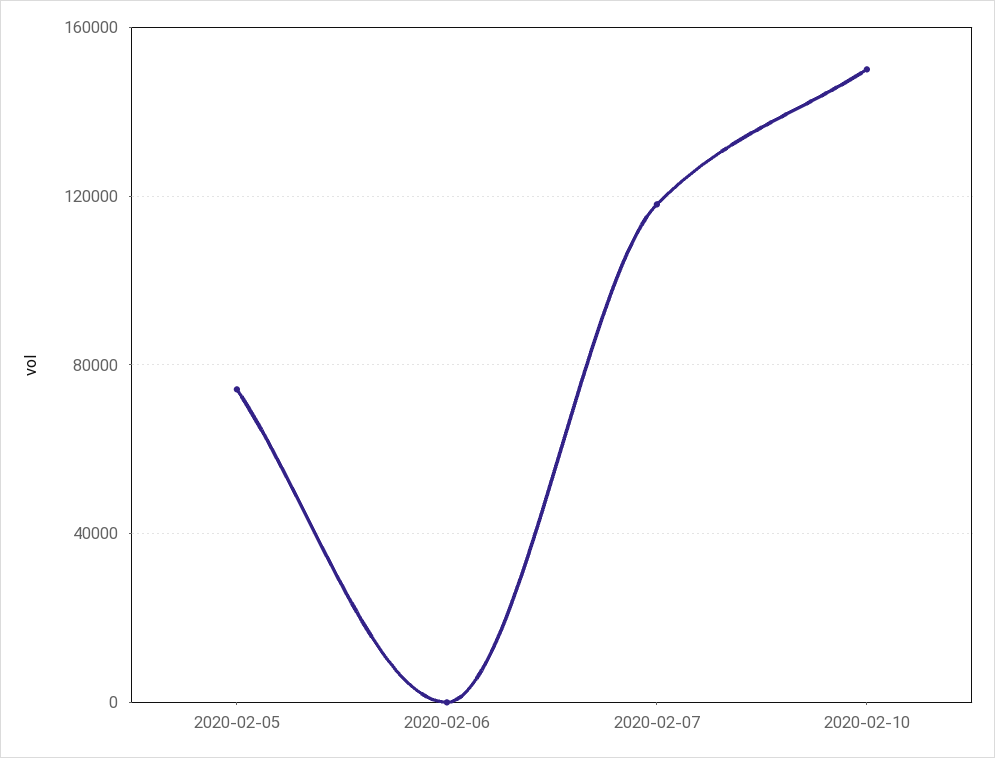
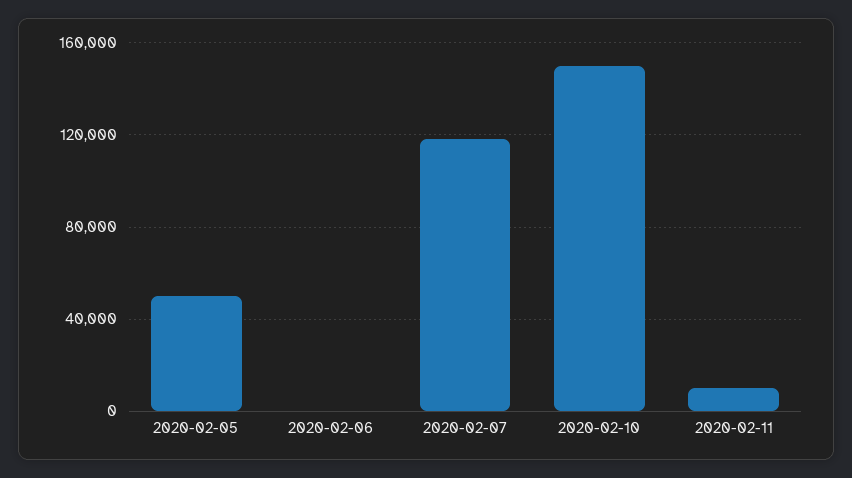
2020-02-05: 75000 -> 50000
2020-02-11: none -> 10000

